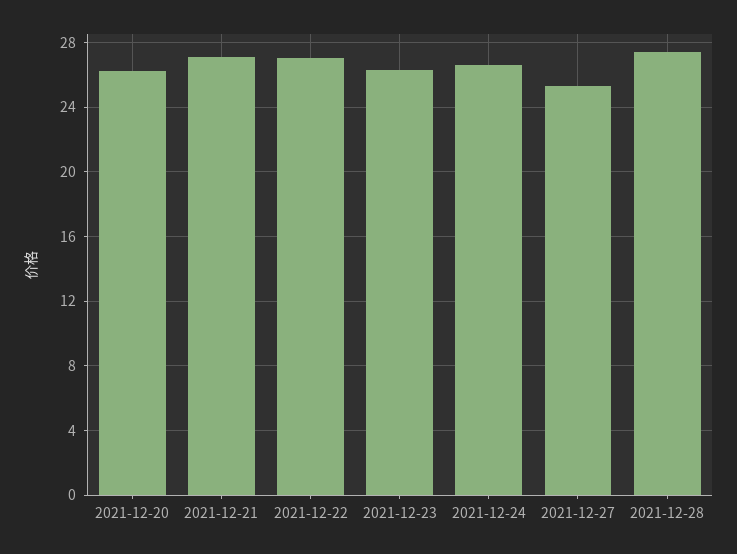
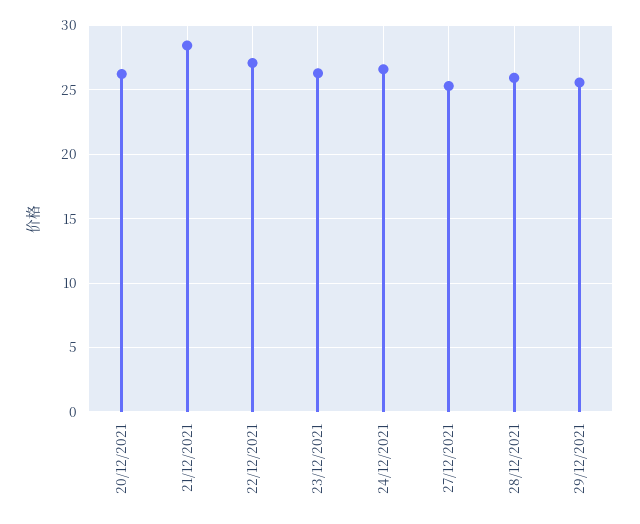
2021-12-21: 27 -> 28.5
2021-12-28: 27.5 -> 26
29/12/2021: none -> 25.5

